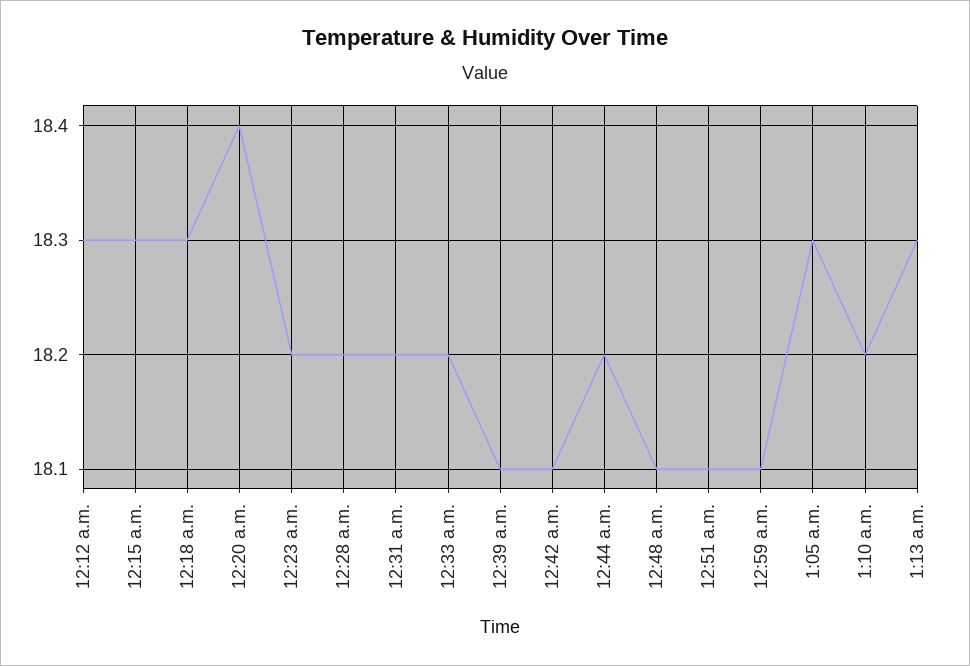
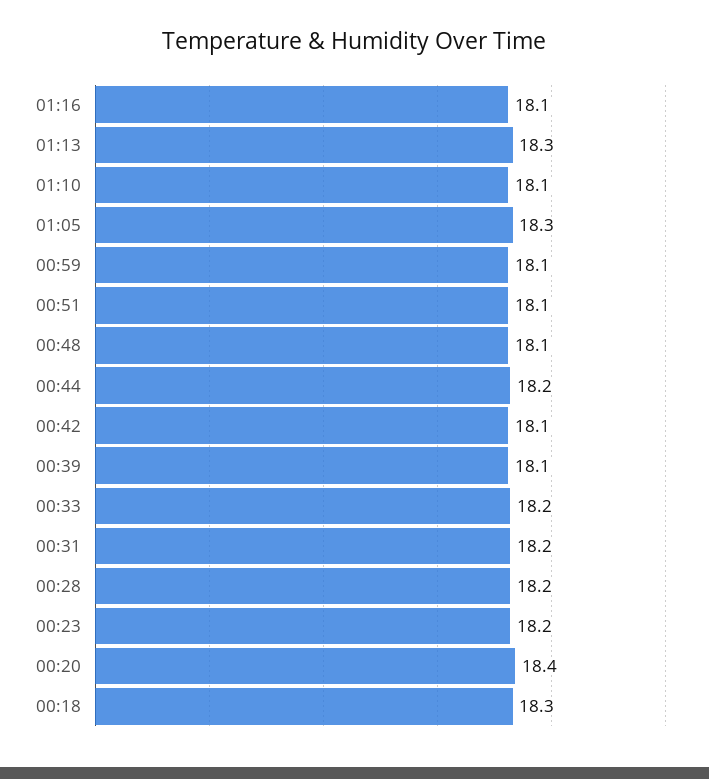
12:12 a.m.: 18.3 -> none
12:15 a.m.: 18.3 -> none
1:10 a.m.: 18.2 -> 18.1
01:16: none -> 18.1

